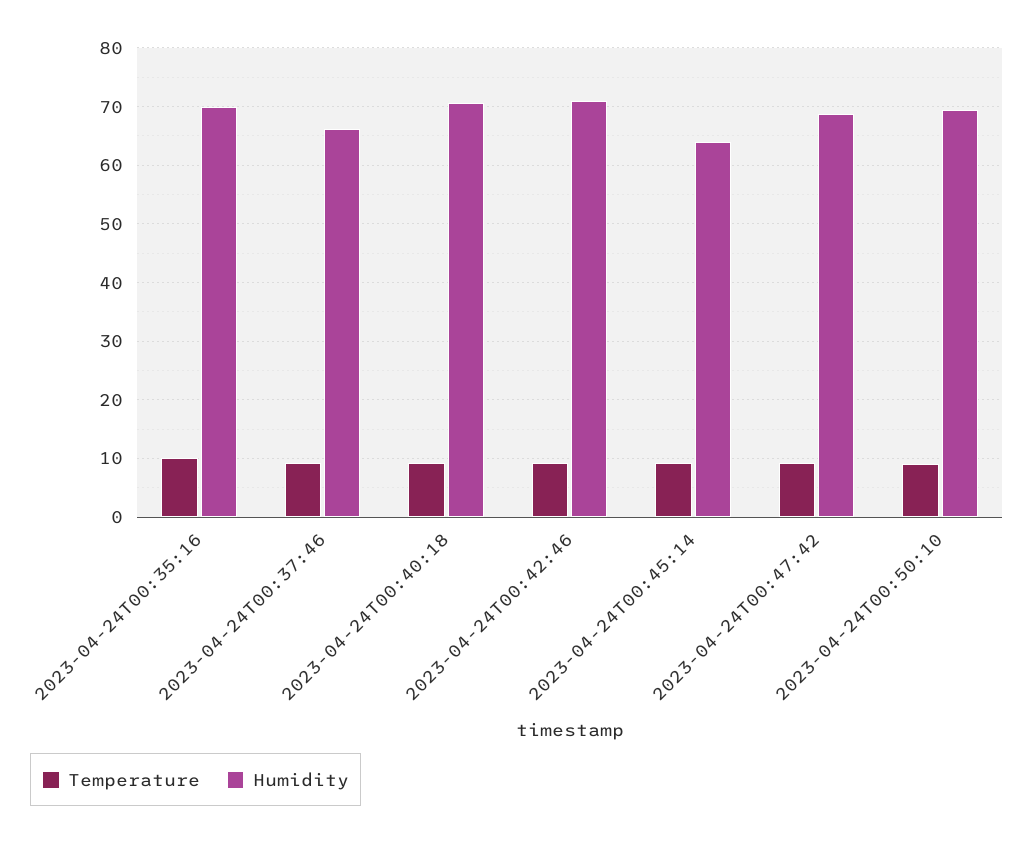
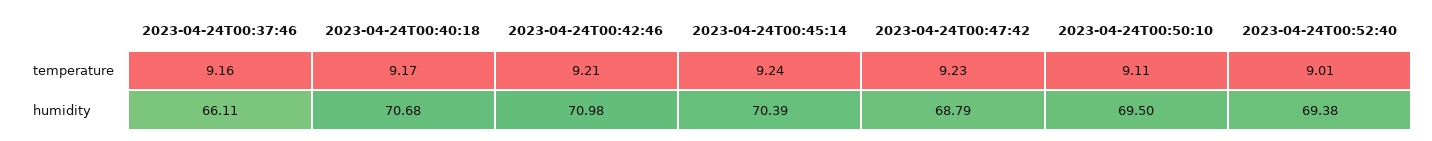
Temperature, 2023-04-24T00:35:16: 10 -> none
Humidity, 2023-04-24T00:35:16: 70 -> none
Humidity, 2023-04-24T00:45:14: 64 -> 70.39
Temperature, 2023-04-24T00:52:40: none -> 9.01
Humidity, 2023-04-24T00:52:40: none -> 69.38

